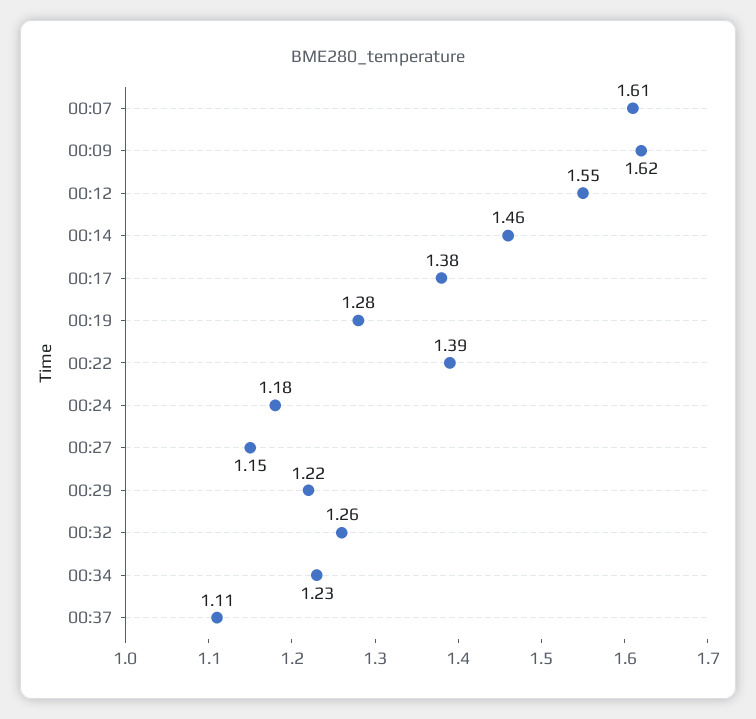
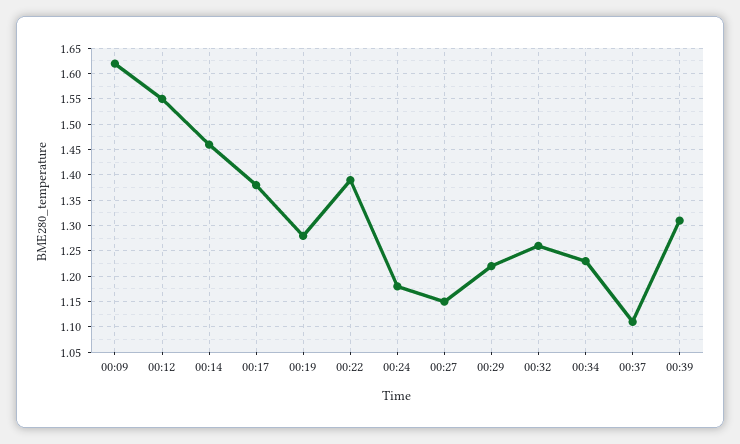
00:07: 1.61 -> none
00:39: none -> 1.3

